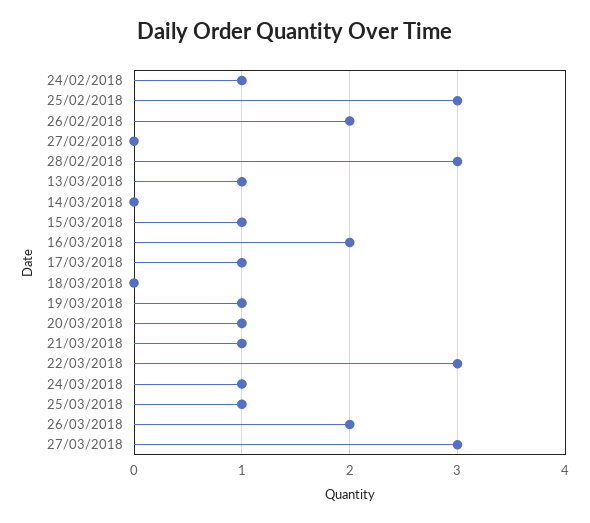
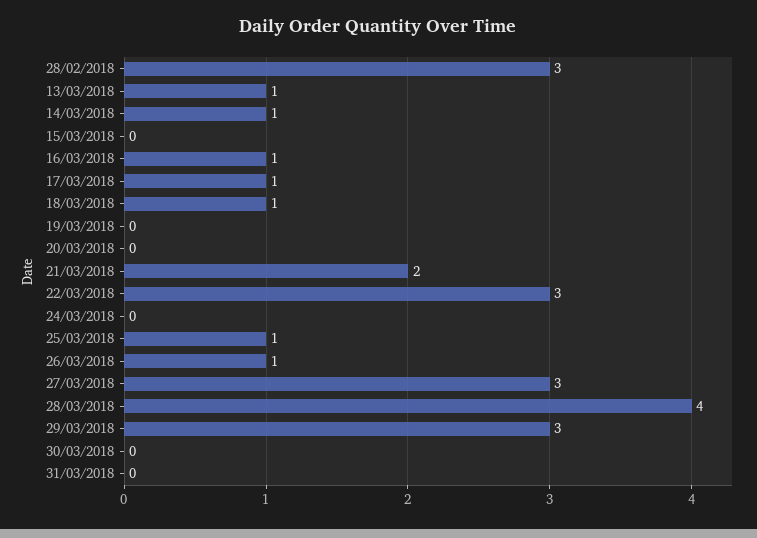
24/02/2018: 1 -> none
25/02/2018: 3 -> none
26/02/2018: 2 -> none
27/02/2018: 0 -> none
14/03/2018: 0 -> 1
15/03/2018: 1 -> 0
16/03/2018: 2 -> 1
18/03/2018: 0 -> 1
19/03/2018: 1 -> 0
20/03/2018: 1 -> 0
21/03/2018: 1 -> 2
24/03/2018: 1 -> 0
26/03/2018: 2 -> 1
28/03/2018: none -> 4
29/03/2018: none -> 3
30/03/2018: none -> 0
31/03/2018: none -> 0

